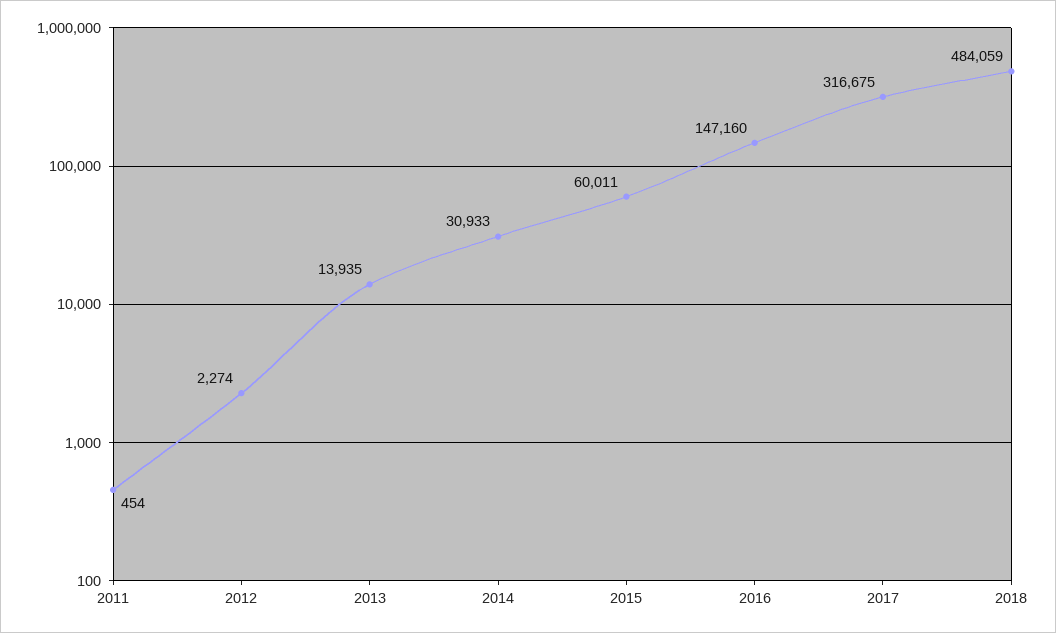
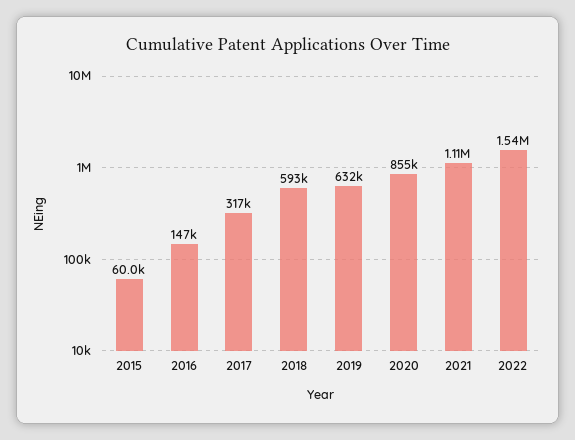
2011: 454 -> none
2012: 2274 -> none
2013: 13935 -> none
2014: 30933 -> none
2018: 484059 -> 593000
2019: none -> 632000
2020: none -> 855000
2021: none -> 1110000
2022: none -> 1540000

